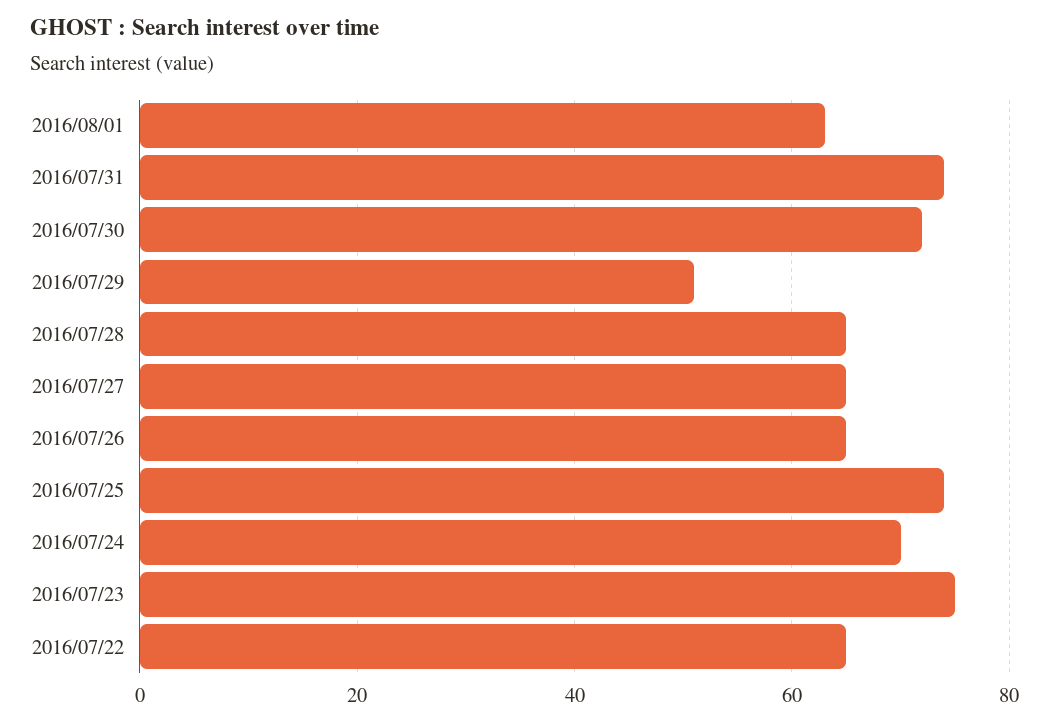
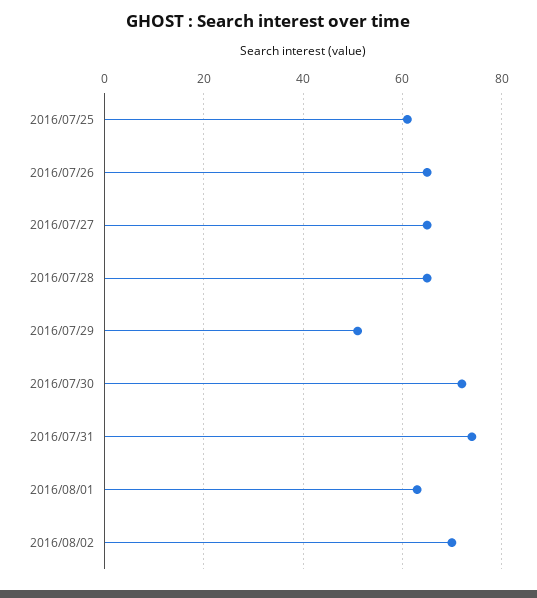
2016/07/25: 75 -> 60
2016/07/24: 70 -> none
2016/07/23: 75 -> none
2016/07/22: 65 -> none
2016/08/02: none -> 70

